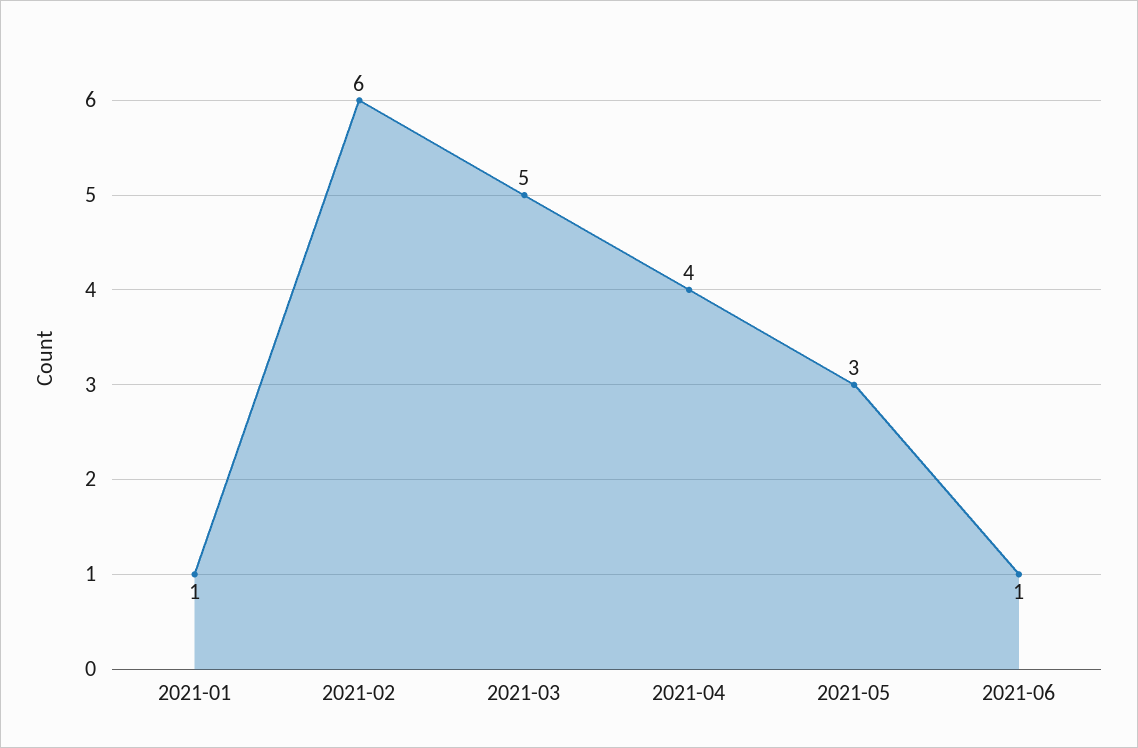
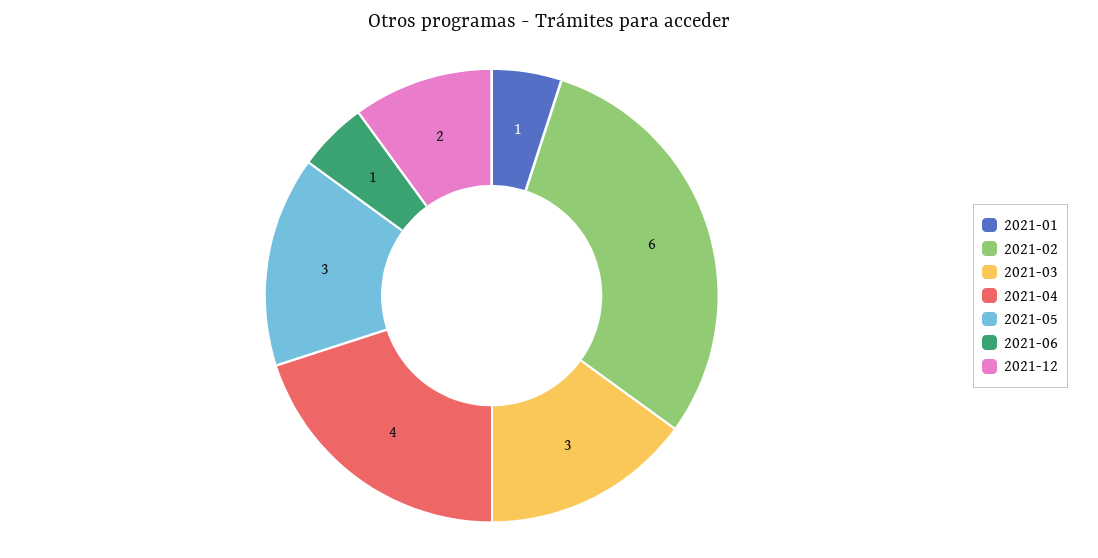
2021-03: 5 -> 3
2021-12: none -> 2

